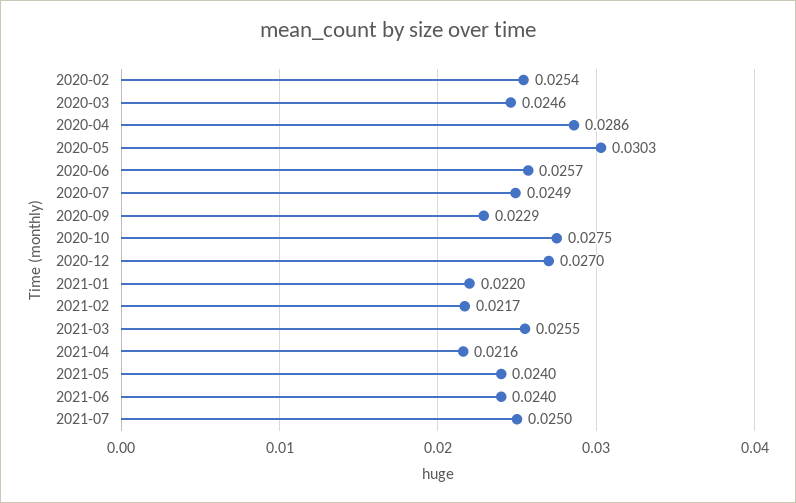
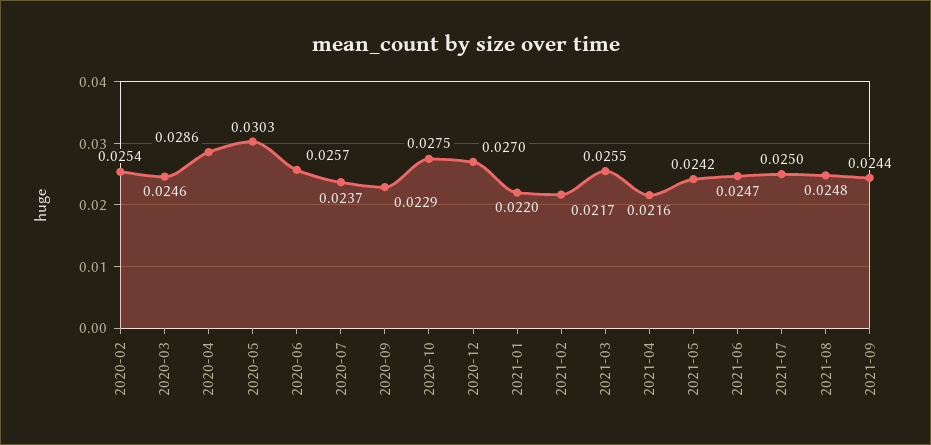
2020-07: 0.0249 -> 0.0237
2021-05: 0.024 -> 0.0242
2021-06: 0.024 -> 0.0247
2021-08: none -> 0.0248
2021-09: none -> 0.0244

